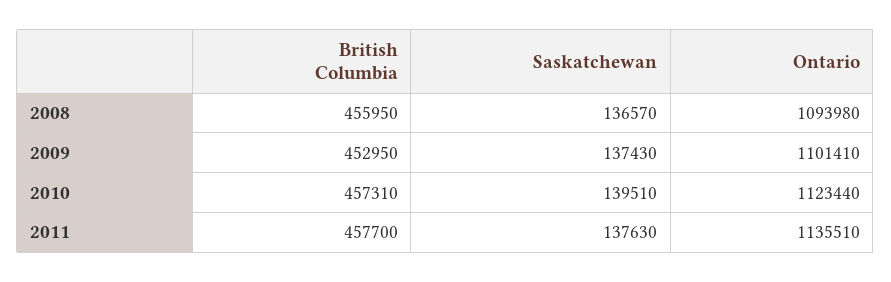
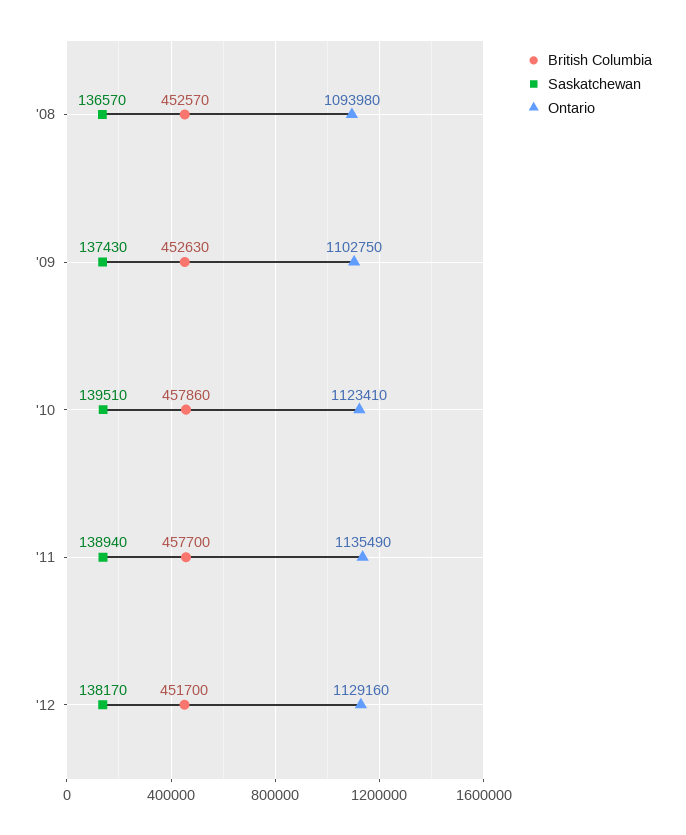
British Columbia, 2008: 455950 -> 452570
British Columbia, 2009: 452950 -> 452630
Ontario, 2009: 1101410 -> 1102750
British Columbia, 2010: 457310 -> 457860
Ontario, 2010: 1123440 -> 1123410
Saskatchewan, 2011: 137630 -> 138940
Ontario, 2011: 1135510 -> 1135490
British Columbia, '12: none -> 451700
Saskatchewan, '12: none -> 138170
Ontario, '12: none -> 1129160

